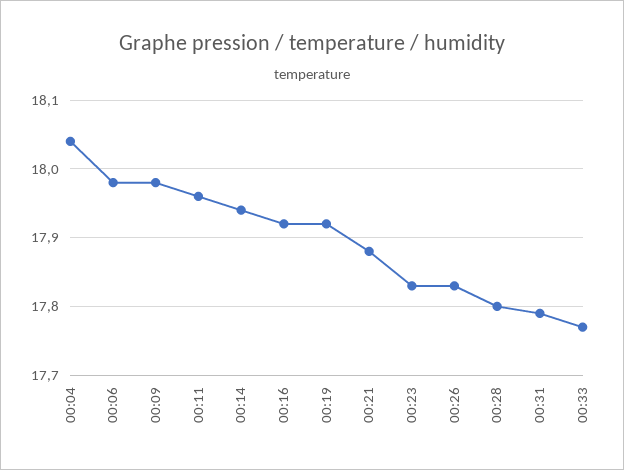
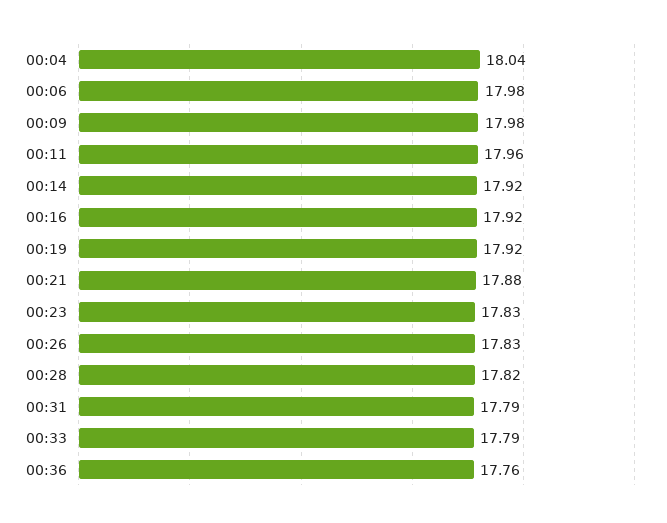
00:14: 17.94 -> 17.92
00:28: 17.8 -> 17.82
00:33: 17.77 -> 17.79
00:36: none -> 17.76

